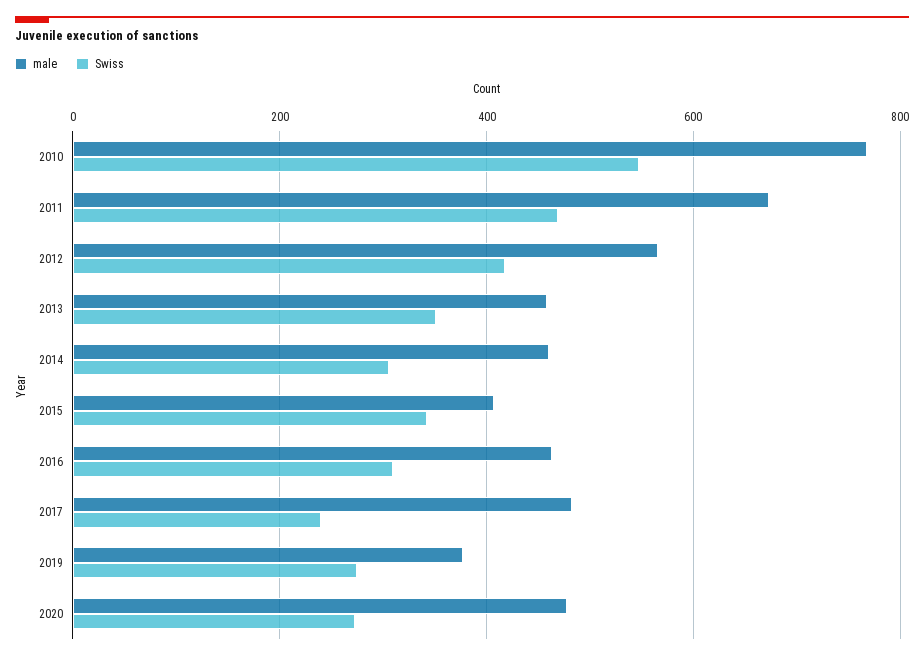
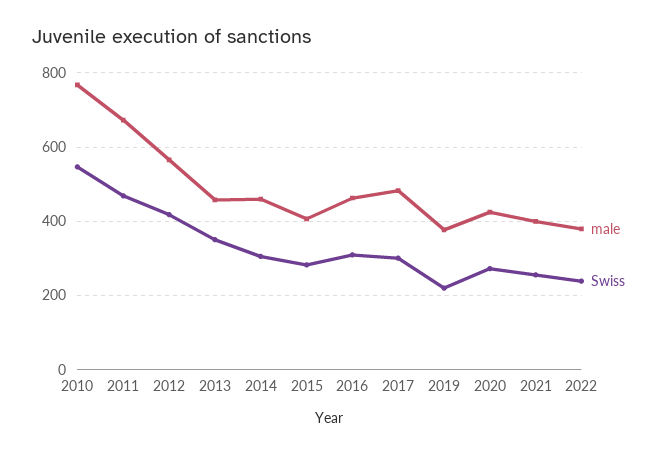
Swiss, 2015: 340 -> 280
Swiss, 2017: 240 -> 300
Swiss, 2019: 280 -> 220
male, 2020: 480 -> 420
male, 2021: none -> 400
Swiss, 2021: none -> 260
male, 2022: none -> 380
Swiss, 2022: none -> 240

